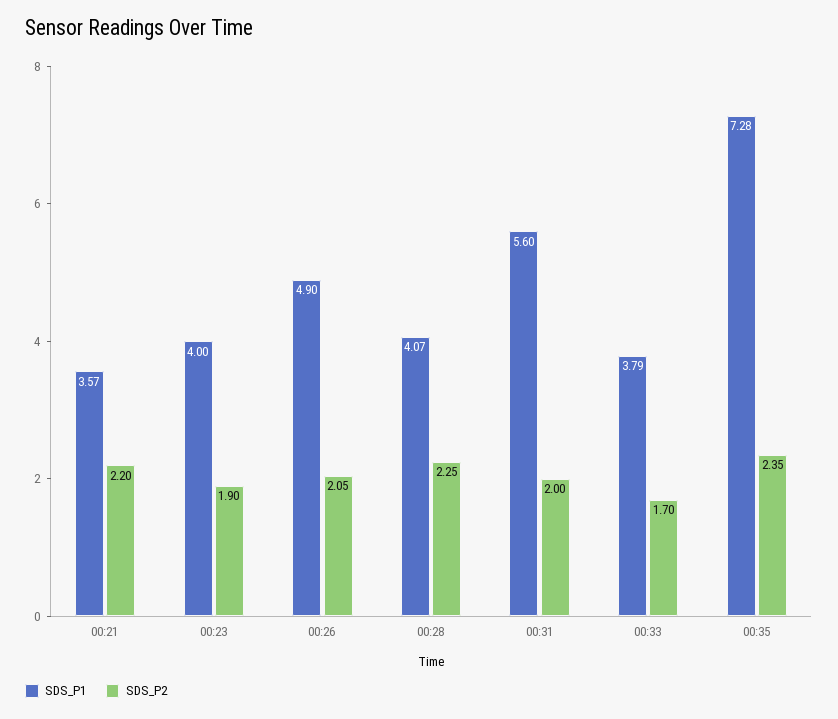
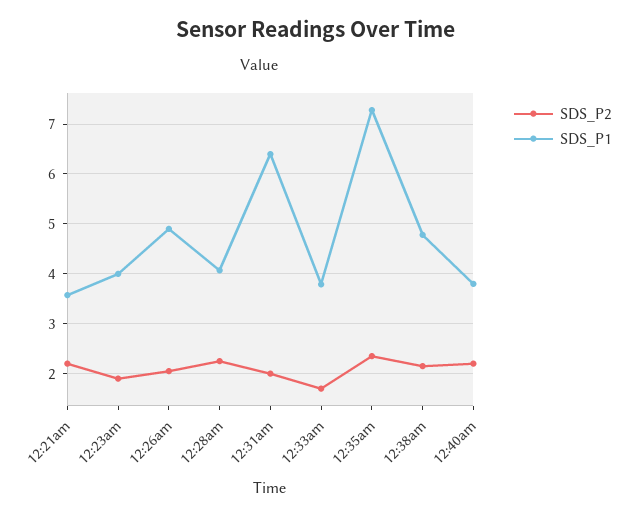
SDS_P1, 00:31: 5.6 -> 6.4
SDS_P2, 12:38am: none -> 2.2
SDS_P1, 12:38am: none -> 4.8
SDS_P2, 12:40am: none -> 2.2
SDS_P1, 12:40am: none -> 3.8

